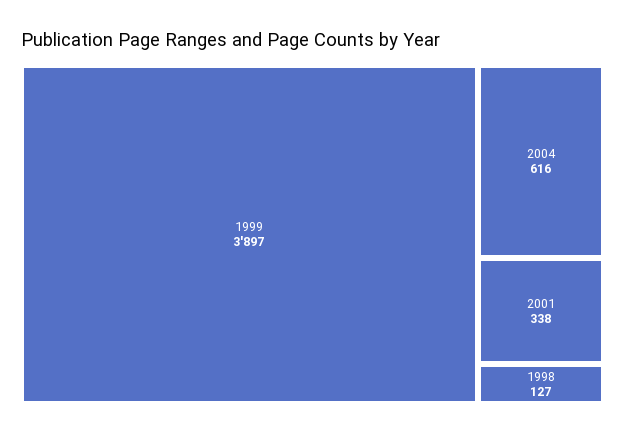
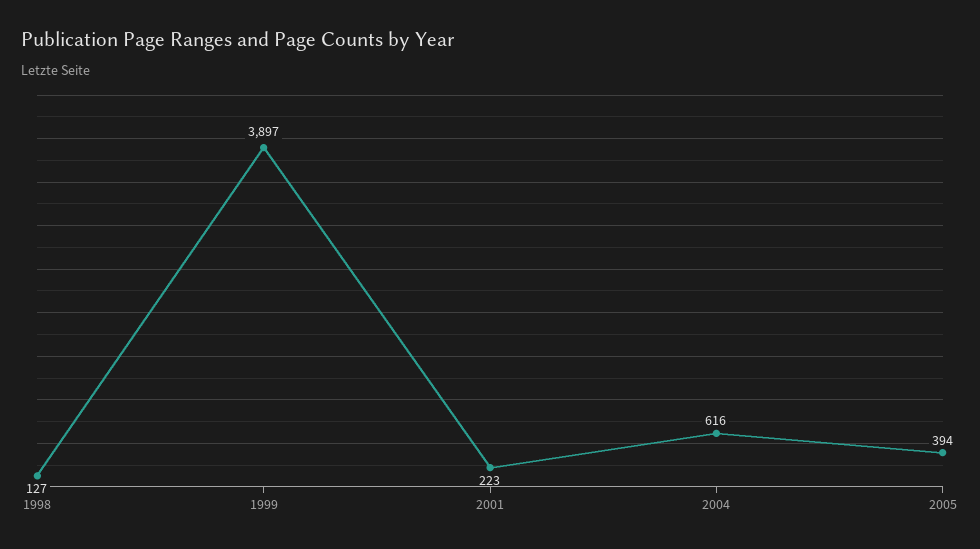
2001: 338 -> 223
2005: none -> 394

